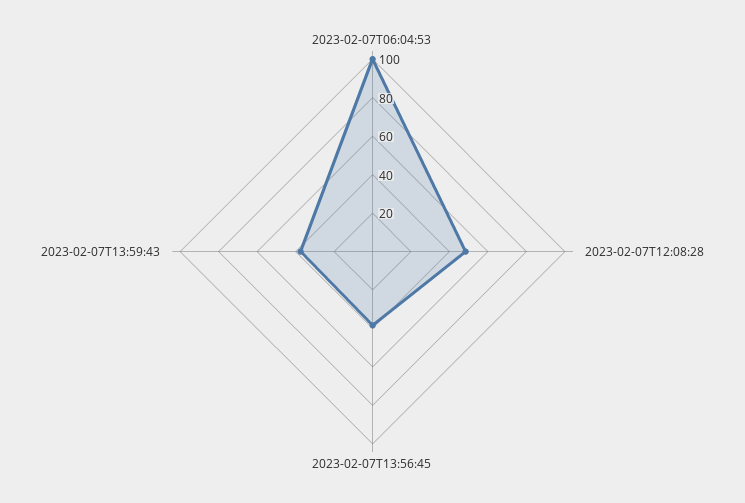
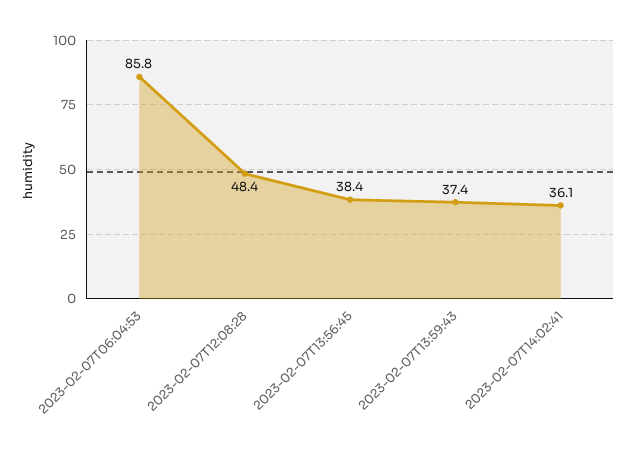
2023-02-07T06:04:53: 100 -> 85.8
2023-02-07T14:02:41: none -> 36.1

